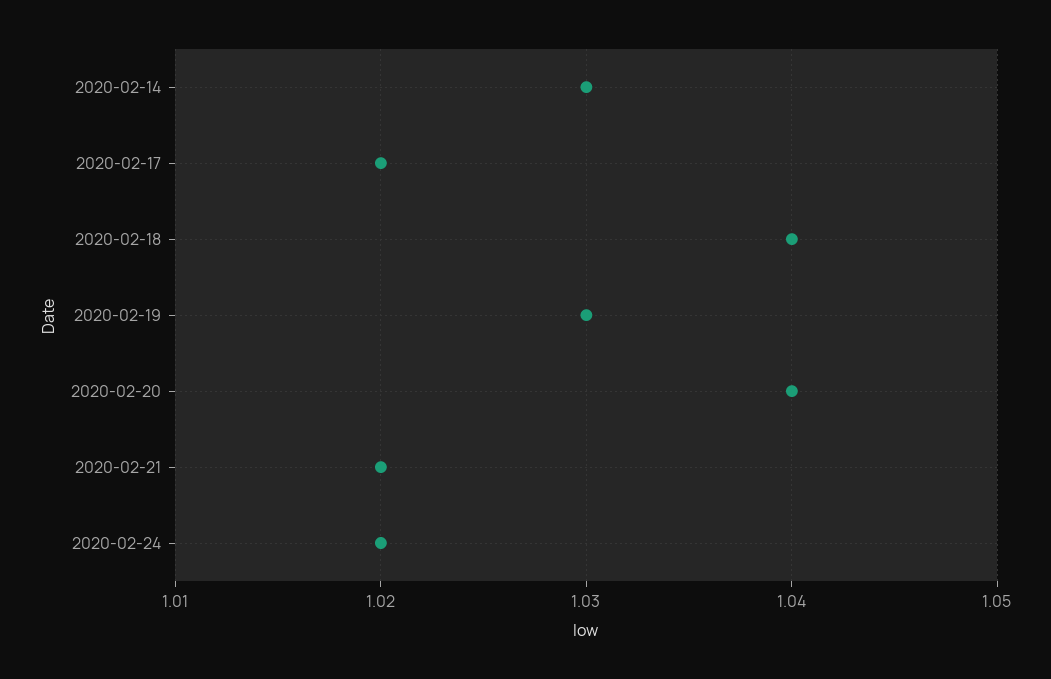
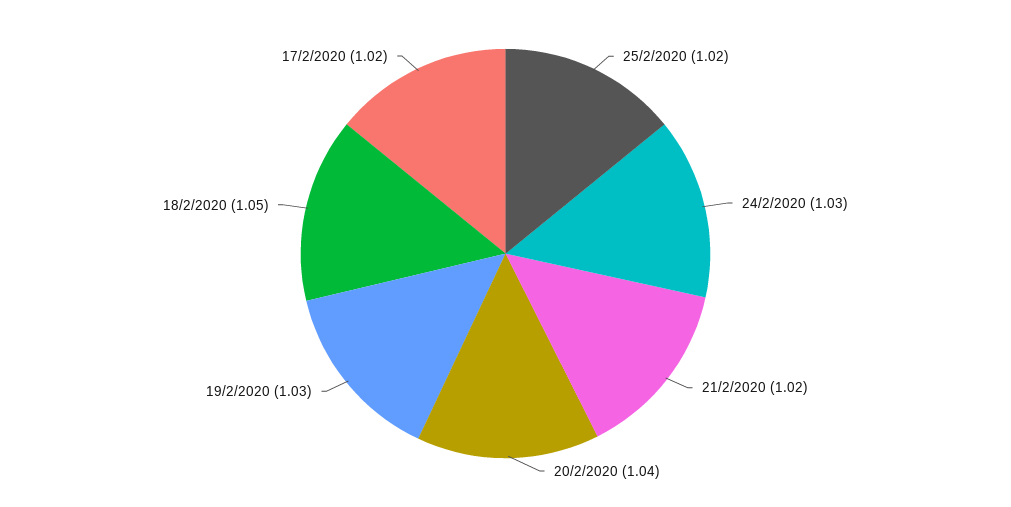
2020-02-14: 1.03 -> none
2020-02-18: 1.04 -> 1.05
2020-02-24: 1.02 -> 1.03
25/2/2020: none -> 1.02

